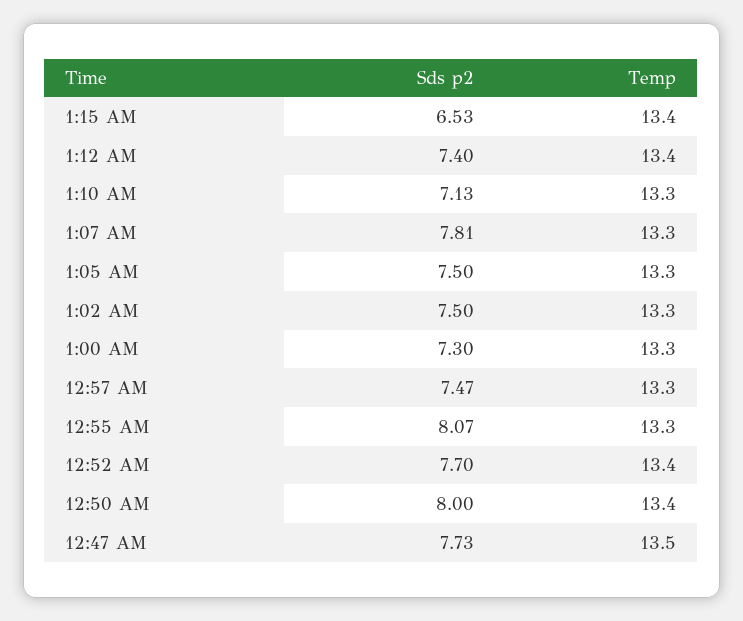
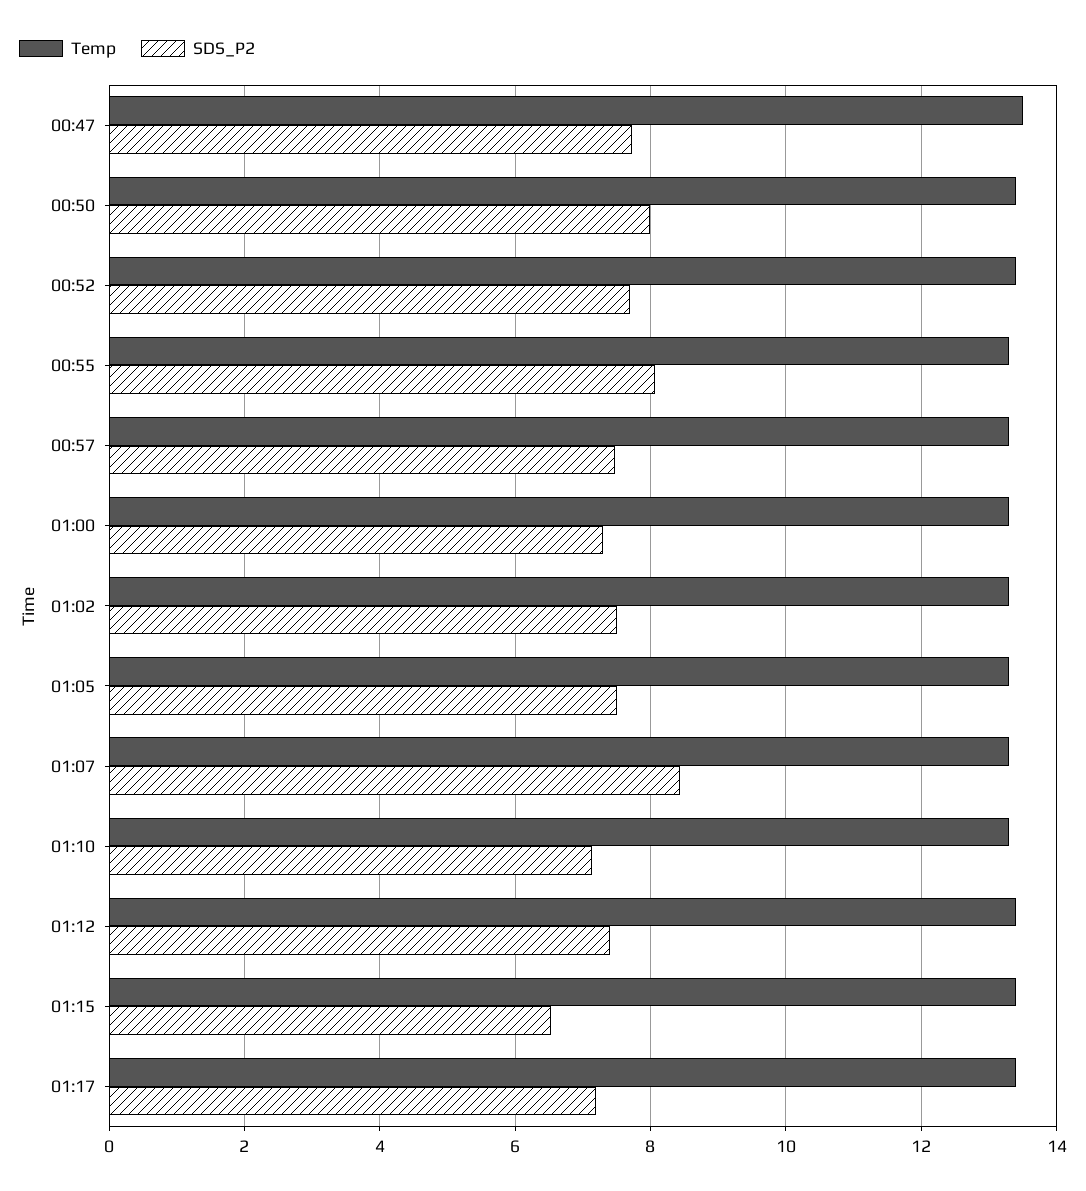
Sds p2, 1:07 AM: 7.81 -> 8.4
Temp, 01:17: none -> 13.4
Sds p2, 01:17: none -> 7.2

